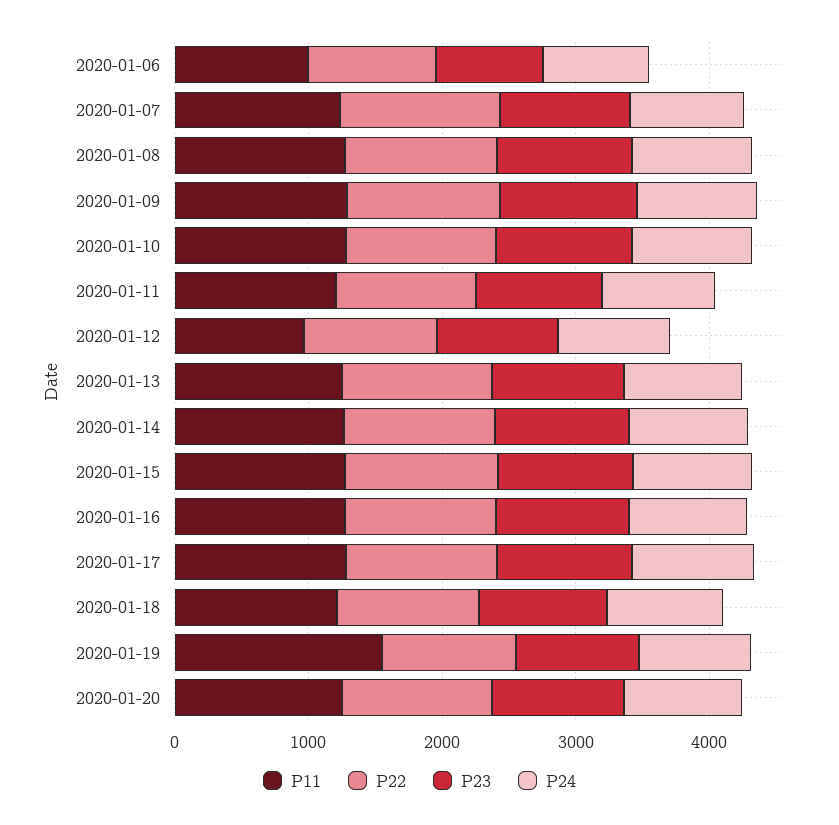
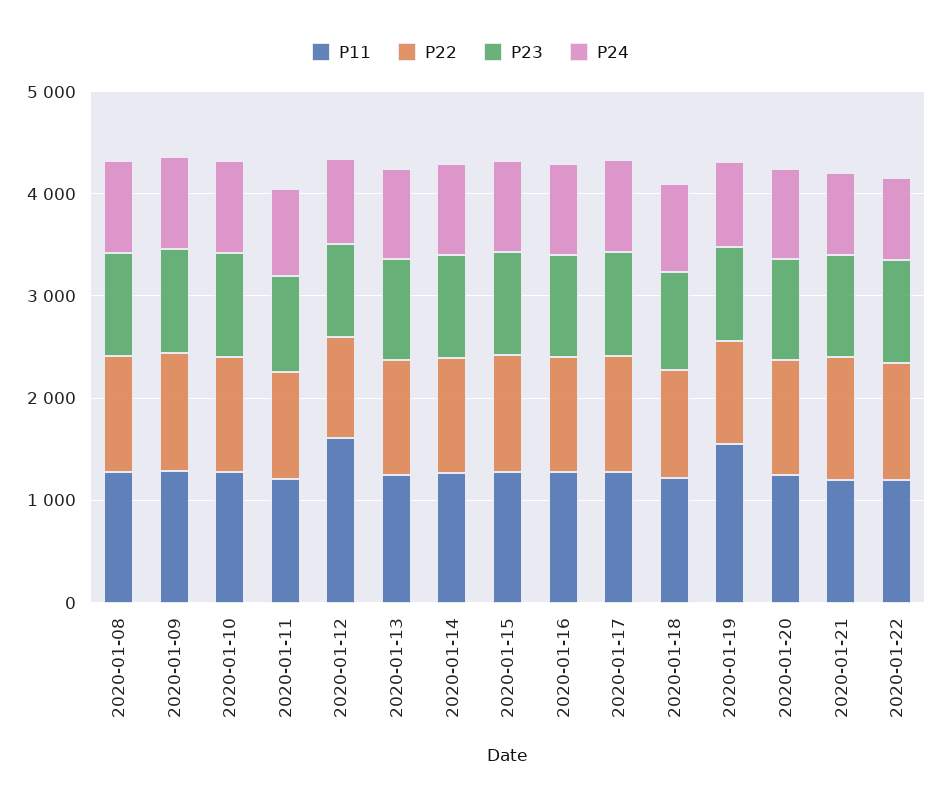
P11, 2020-01-06: 1000 -> none
P22, 2020-01-06: 1000 -> none
P23, 2020-01-06: 800 -> none
P24, 2020-01-06: 800 -> none
P11, 2020-01-07: 1200 -> none
P22, 2020-01-07: 1200 -> none
P23, 2020-01-07: 1000 -> none
P24, 2020-01-07: 800 -> none
P11, 2020-01-12: 1000 -> 1600
P11, 2020-01-21: none -> 1200
P22, 2020-01-21: none -> 1200
P23, 2020-01-21: none -> 1000
P24, 2020-01-21: none -> 800
P11, 2020-01-22: none -> 1200
P22, 2020-01-22: none -> 1200
P23, 2020-01-22: none -> 1000
P24, 2020-01-22: none -> 800

